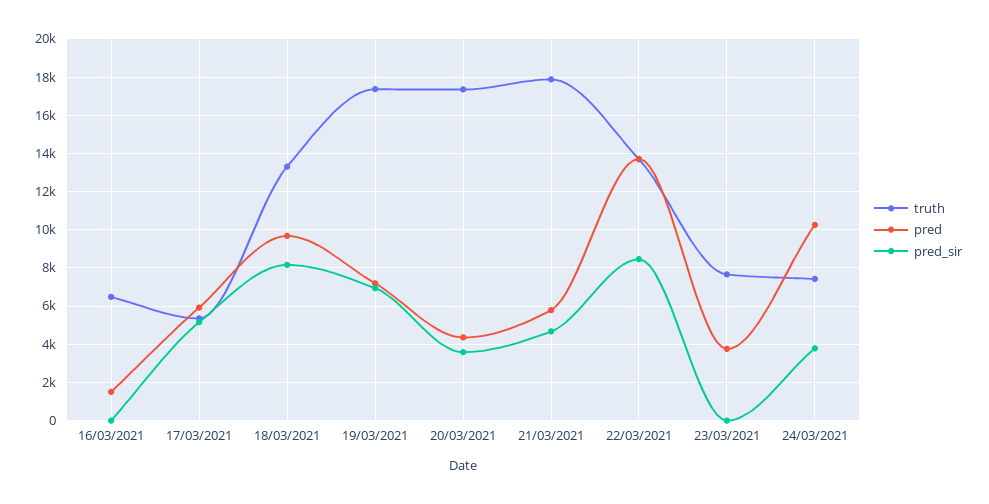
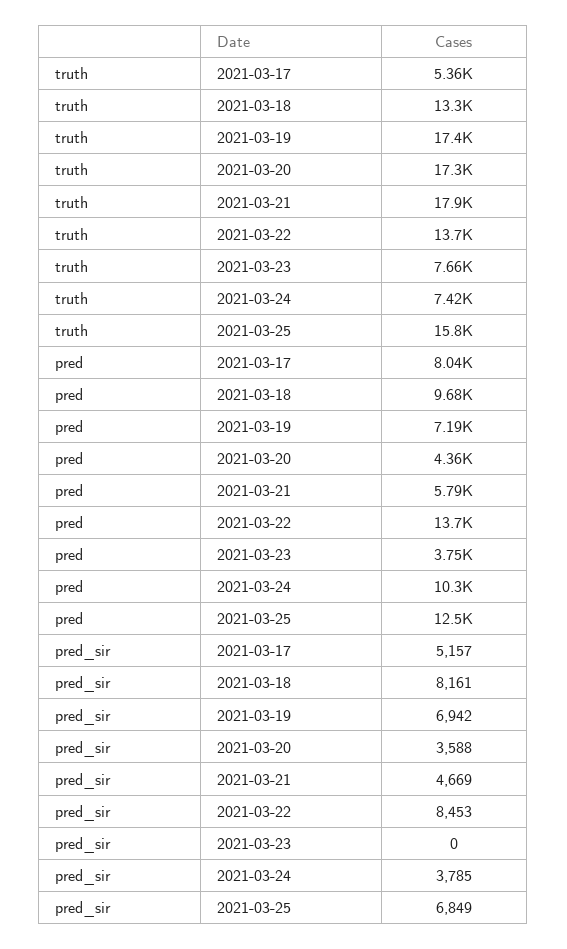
truth, 16/03/2021: 6500 -> none
pred, 16/03/2021: 1500 -> none
pred_sir, 16/03/2021: 0 -> none
pred, 17/03/2021: 6000 -> 8040
truth, 2021-03-25: none -> 15800
pred, 2021-03-25: none -> 12500
pred_sir, 2021-03-25: none -> 6849

